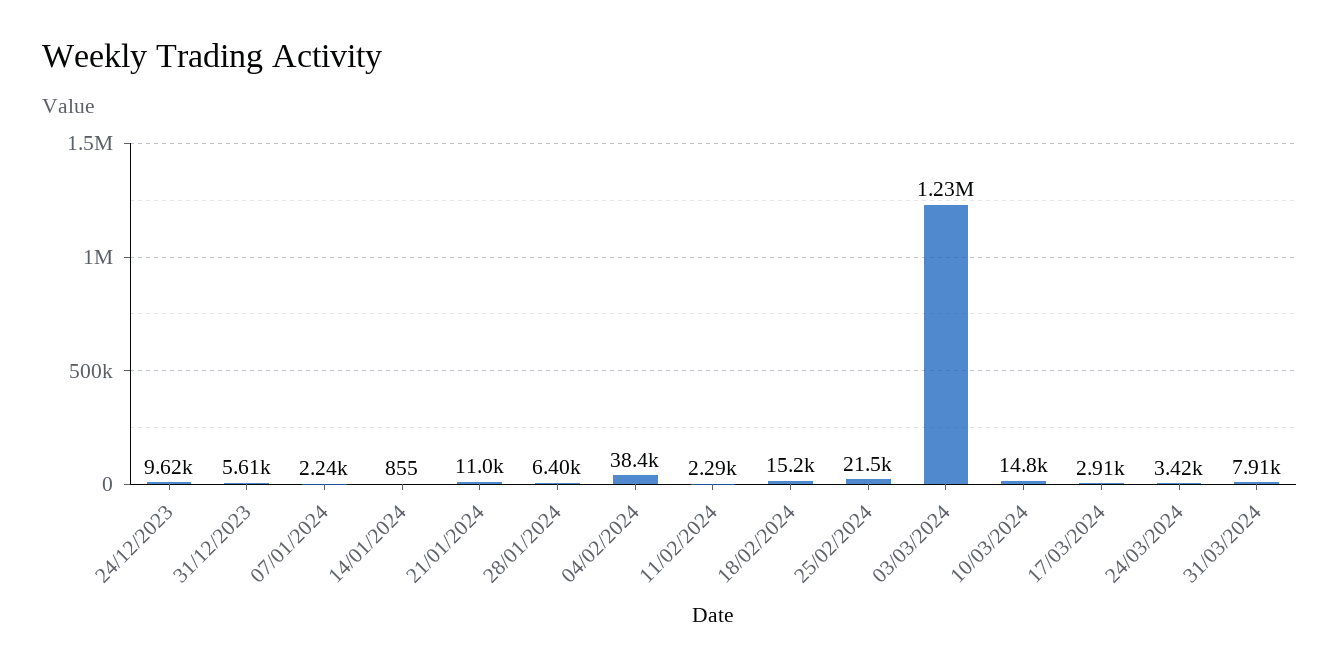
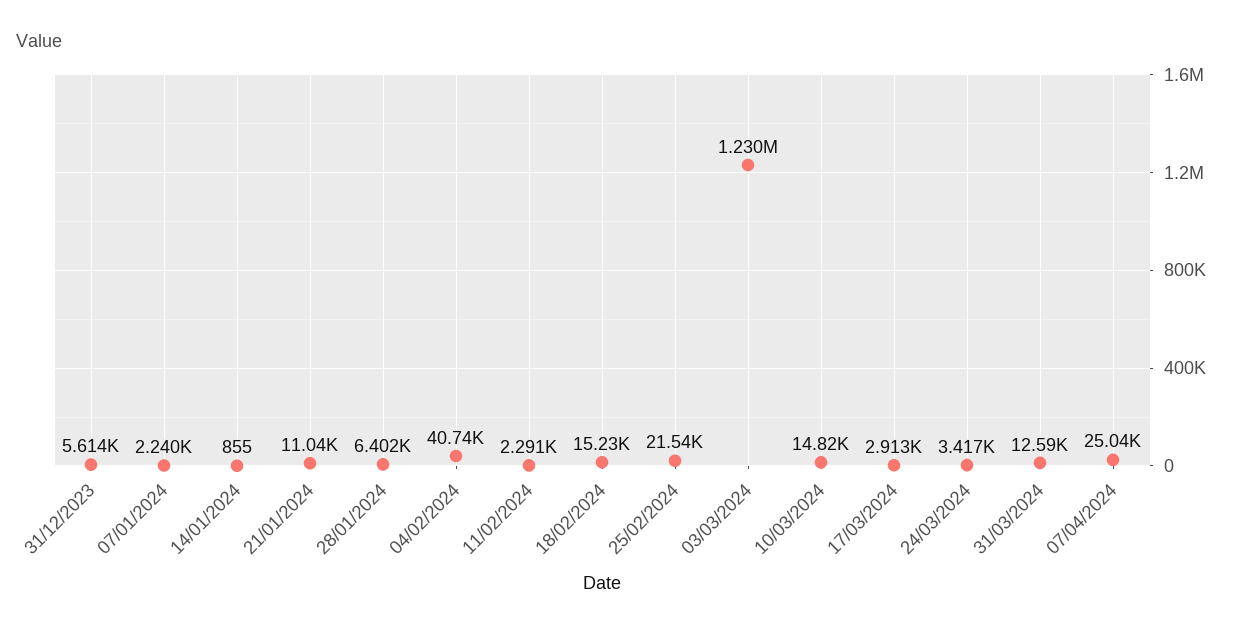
24/12/2023: 9620 -> none
04/02/2024: 38400 -> 40740
31/03/2024: 7910 -> 12590
07/04/2024: none -> 25040

